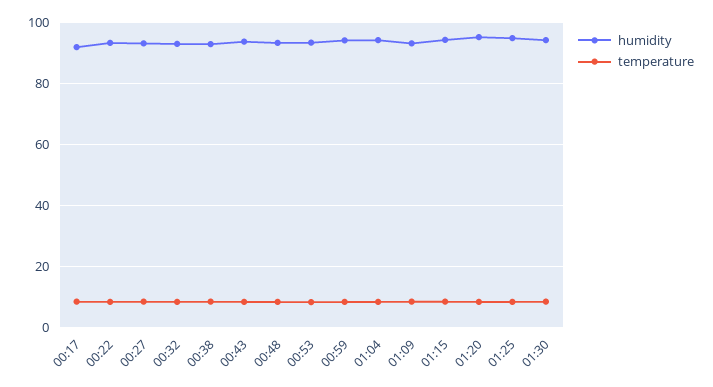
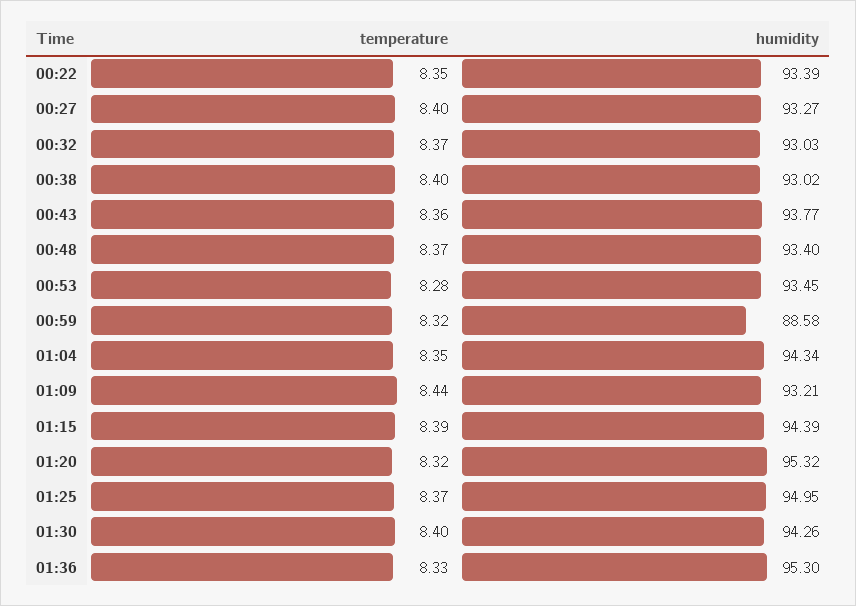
humidity, 00:17: 92 -> none
temperature, 00:17: 8 -> none
humidity, 00:59: 94 -> 88.58
temperature, 01:36: none -> 8.33
humidity, 01:36: none -> 95.3

